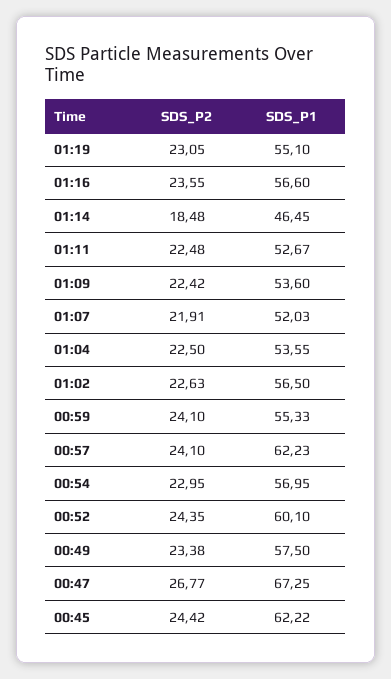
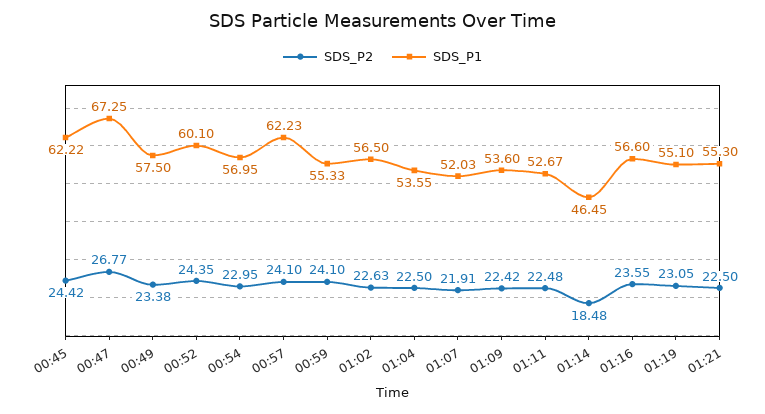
SDS_P2, 01:21: none -> 22.5
SDS_P1, 01:21: none -> 55.3

